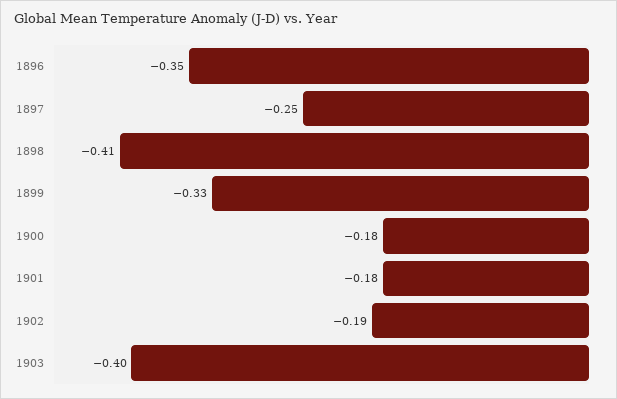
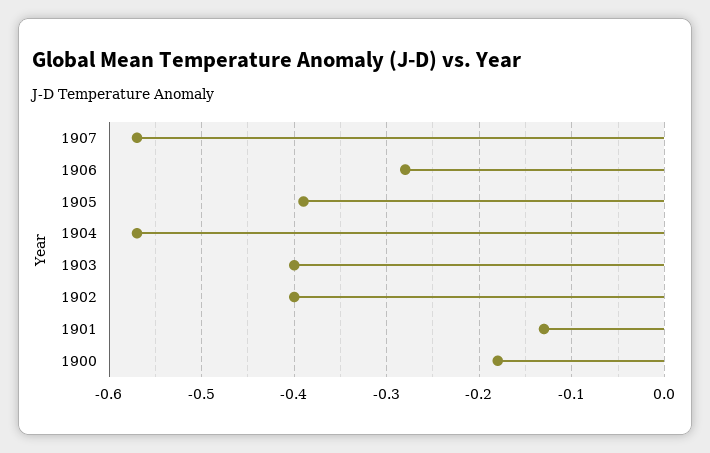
1896: -0.35 -> none
1897: -0.25 -> none
1898: -0.41 -> none
1899: -0.33 -> none
1901: -0.18 -> -0.13
1902: -0.19 -> -0.4
1907: none -> -0.57
1906: none -> -0.28
1905: none -> -0.39
1904: none -> -0.57

